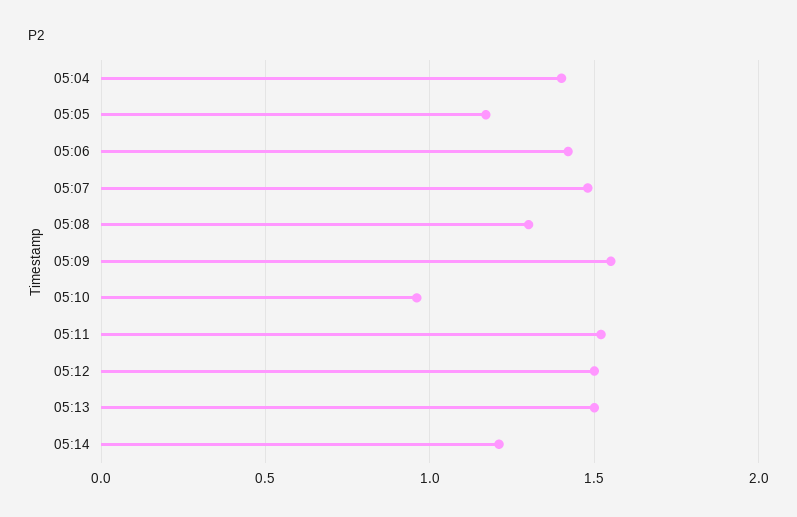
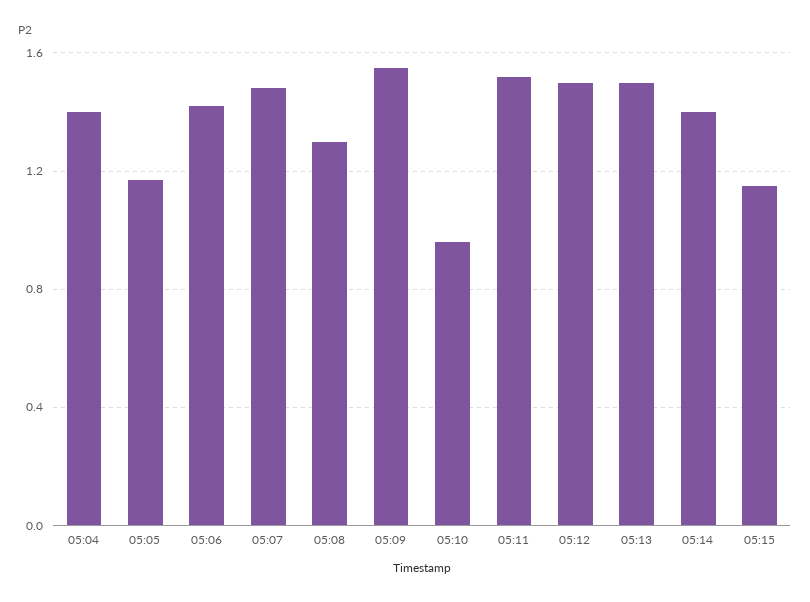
05:14: 1.2 -> 1.4
05:15: none -> 1.15

